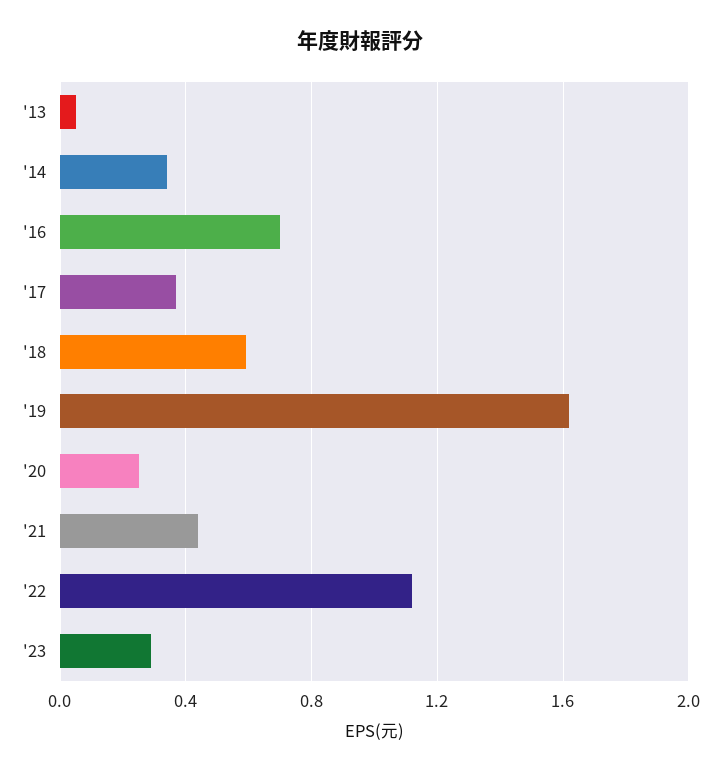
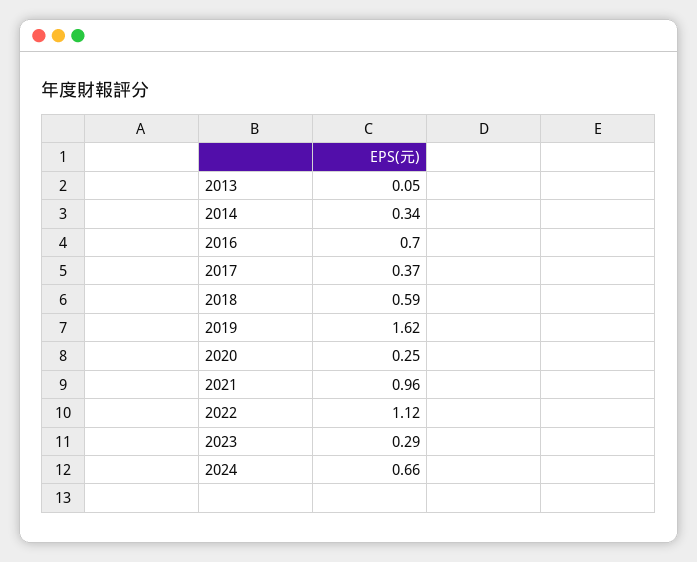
'21: 0.45 -> 0.96
2024: none -> 0.66

